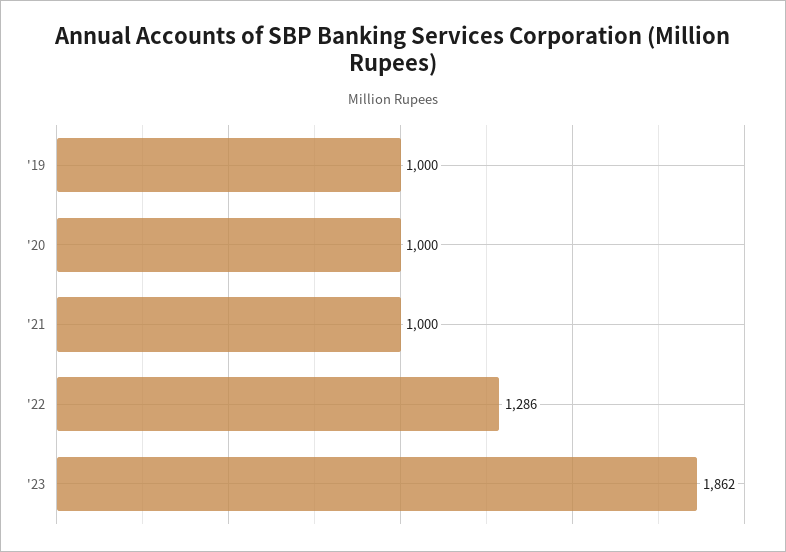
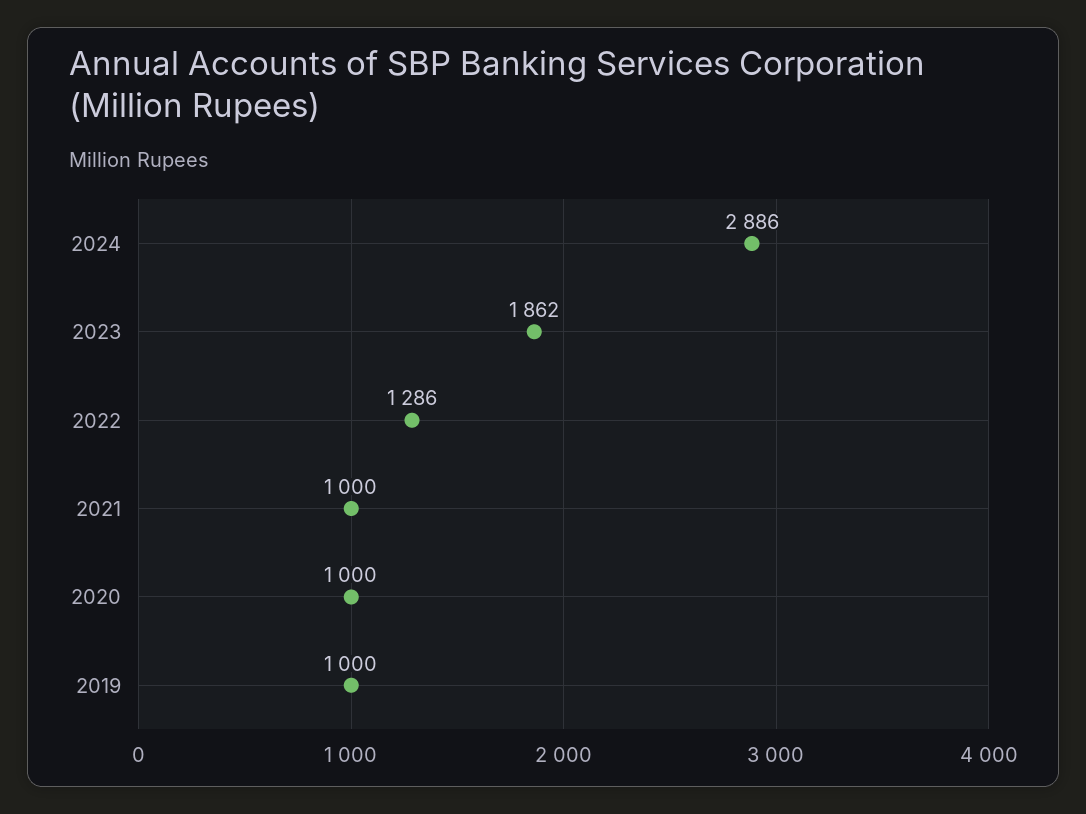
2024: none -> 2886

